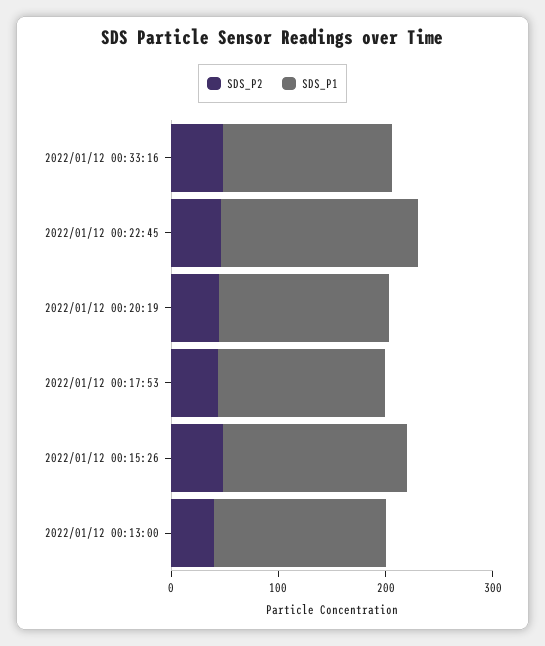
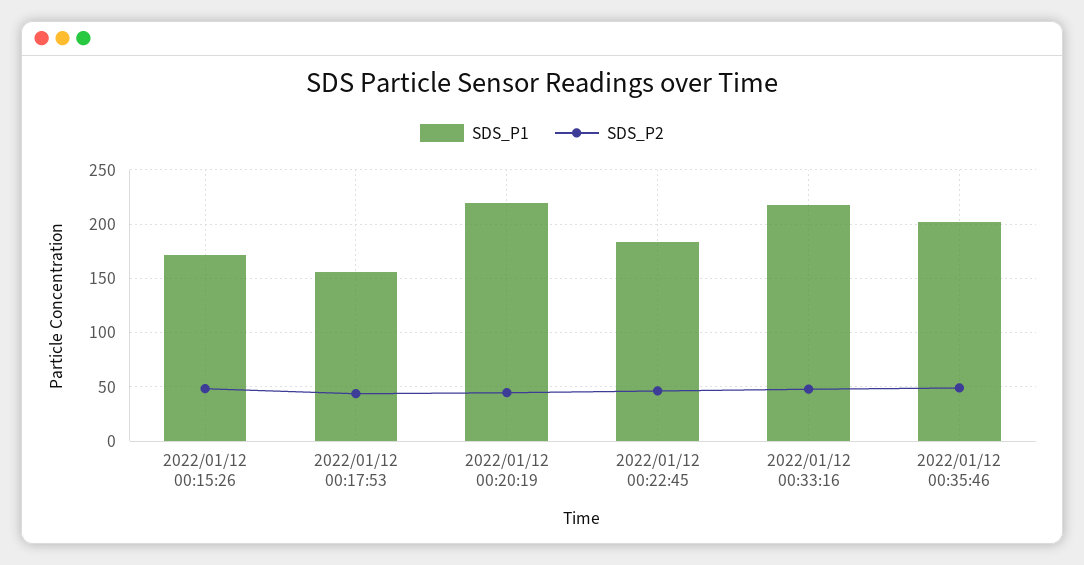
SDS_P1, 2022/01/12 00:33:16: 160 -> 220
SDS_P1, 2022/01/12 00:20:19: 160 -> 220
SDS_P2, 2022/01/12 00:13:00: 40 -> none
SDS_P1, 2022/01/12 00:13:00: 160 -> none
SDS_P1, 2022/01/12 00:35:46: none -> 200
SDS_P2, 2022/01/12 00:35:46: none -> 50

